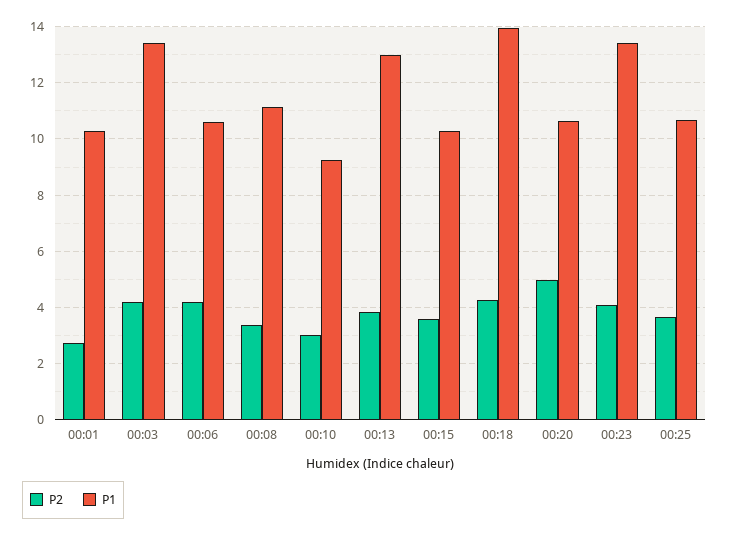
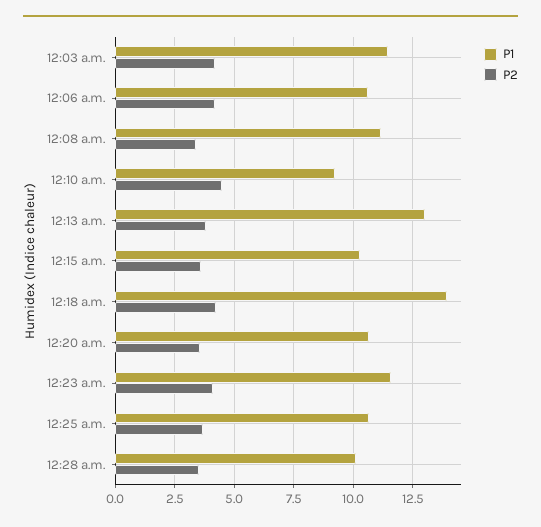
P2, 00:01: 2.75 -> none
P1, 00:01: 10.25 -> none
P1, 00:03: 13.5 -> 11.5
P2, 00:10: 3 -> 4.5
P2, 00:20: 5 -> 3.5
P1, 00:23: 13.5 -> 11.5
P1, 12:28 a.m.: none -> 10
P2, 12:28 a.m.: none -> 3.5

